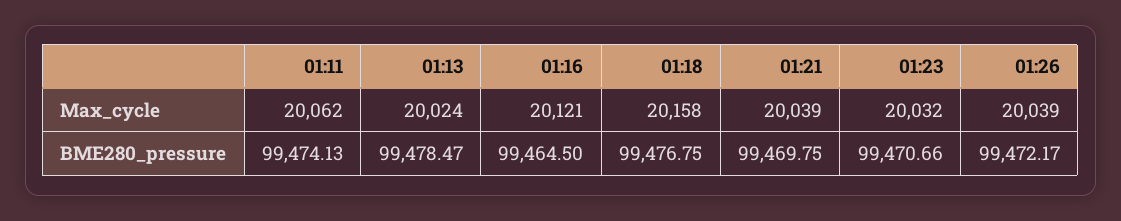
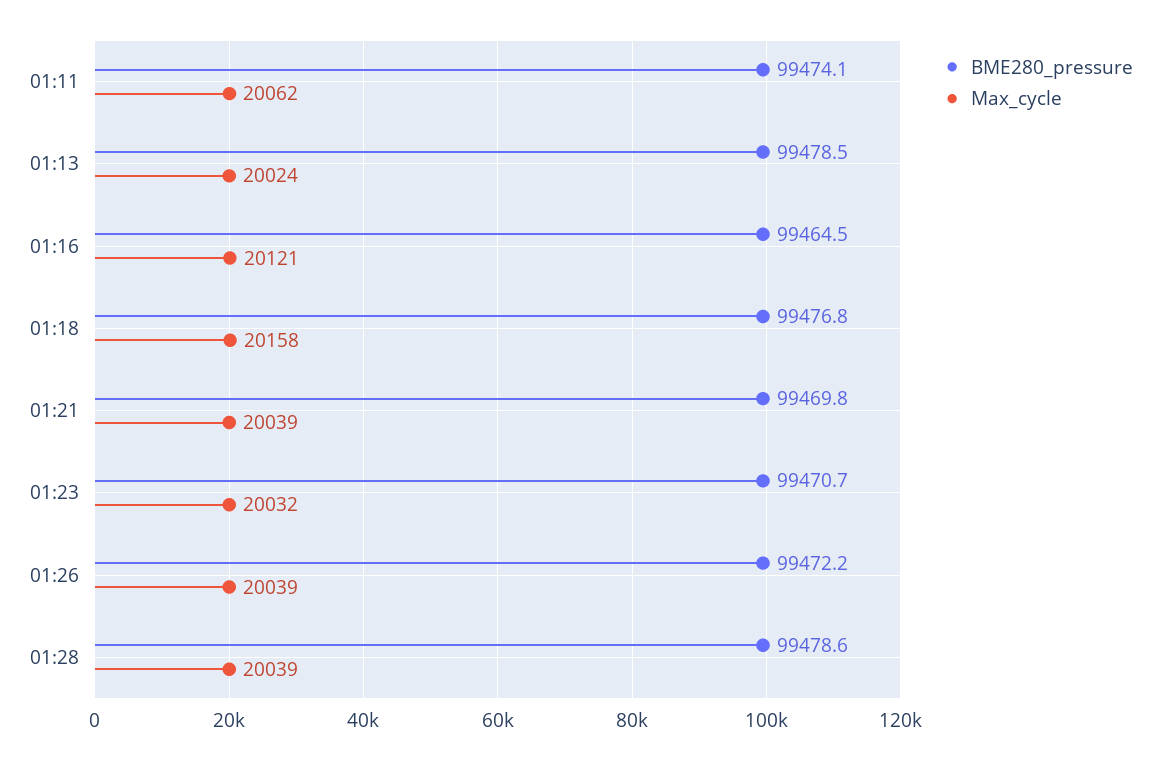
BME280_pressure, 01:28: none -> 99478.6
Max_cycle, 01:28: none -> 20039

